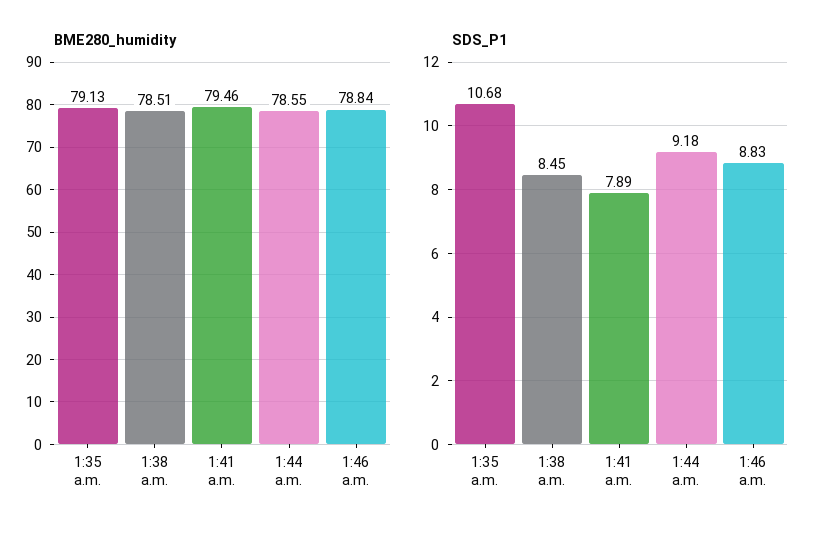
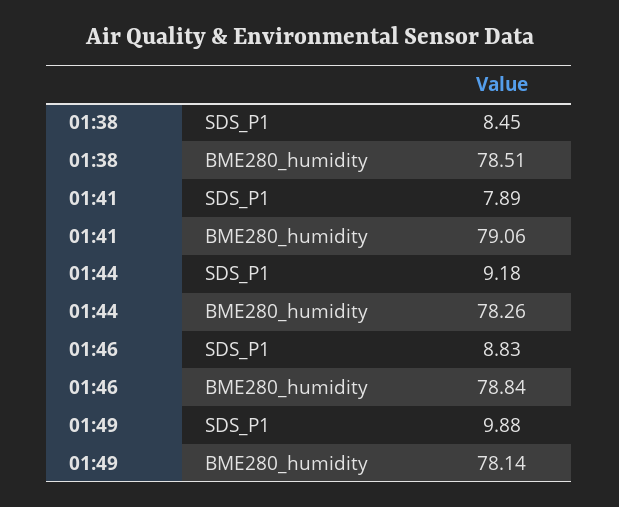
BME280_humidity, 1:35 a.m.: 79.13 -> none
BME280_humidity, 1:41 a.m.: 79.46 -> 79.06
BME280_humidity, 1:44 a.m.: 78.55 -> 78.26
SDS_P1, 1:35 a.m.: 10.68 -> none
SDS_P1, 01:49: none -> 9.88
BME280_humidity, 01:49: none -> 78.14

